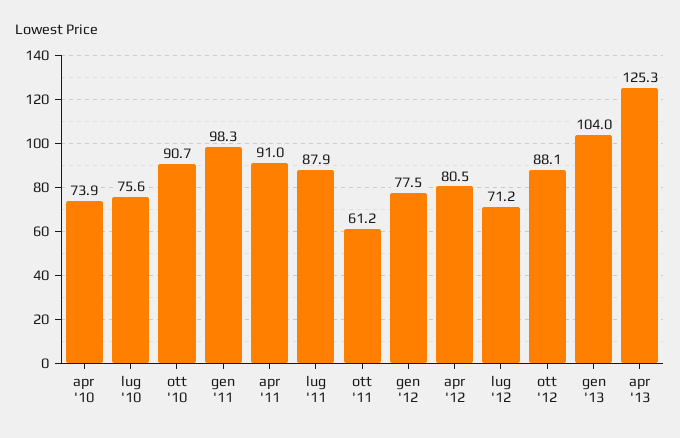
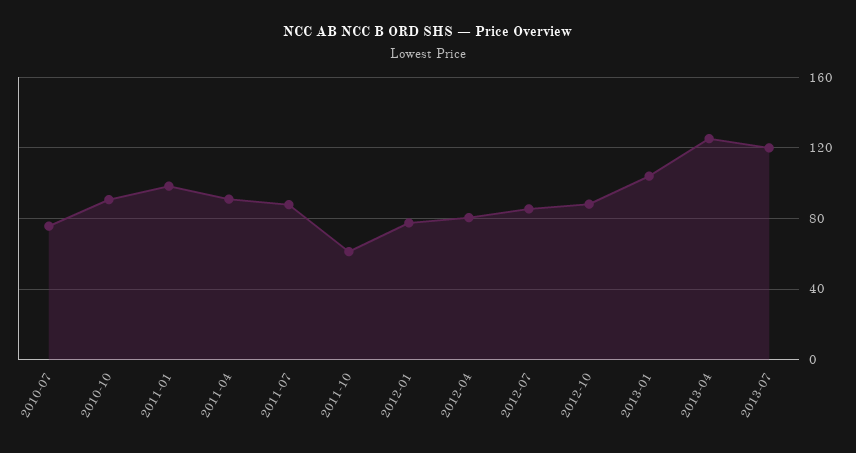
apr '10: 73.9 -> none
lug '12: 71.2 -> 85
2013-07: none -> 120

